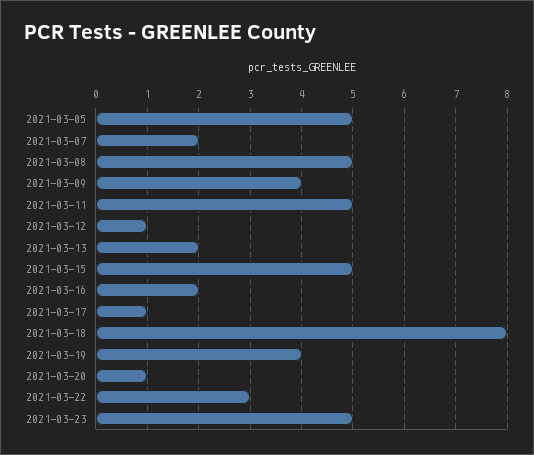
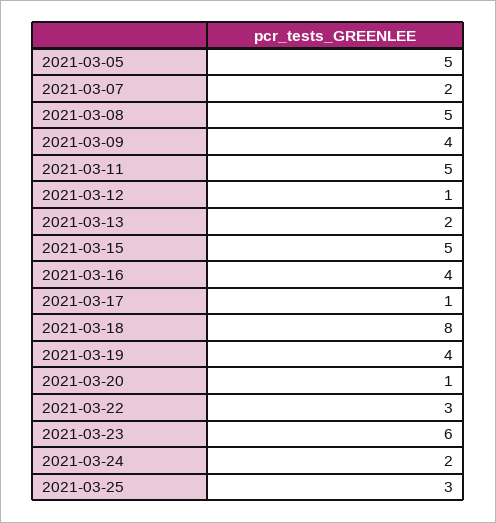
2021-03-16: 2 -> 4
2021-03-23: 5 -> 6
2021-03-24: none -> 2
2021-03-25: none -> 3

